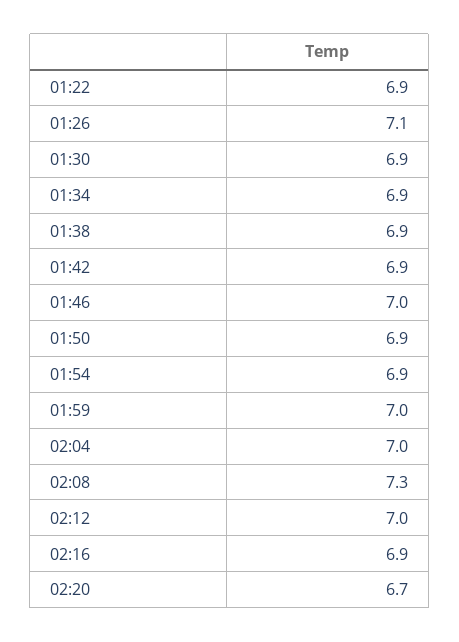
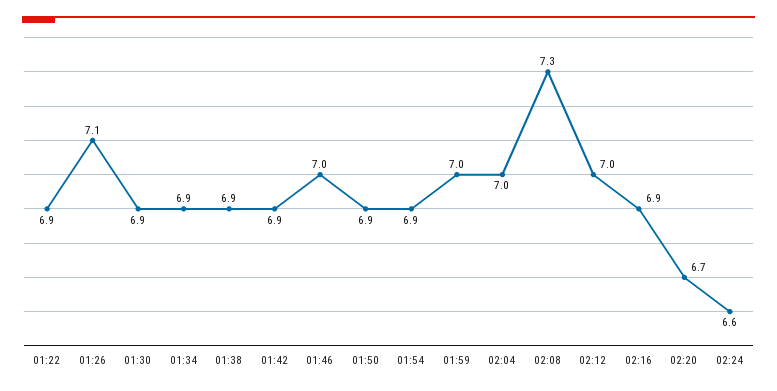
02:24: none -> 6.6

